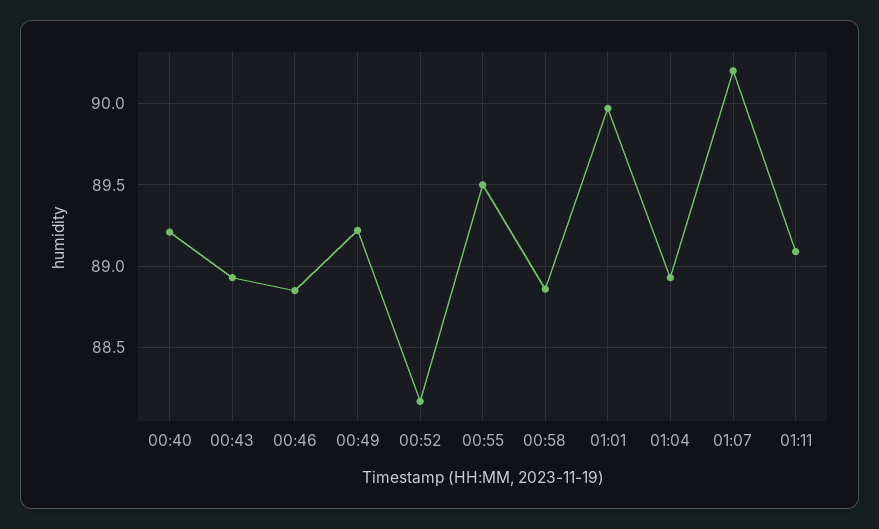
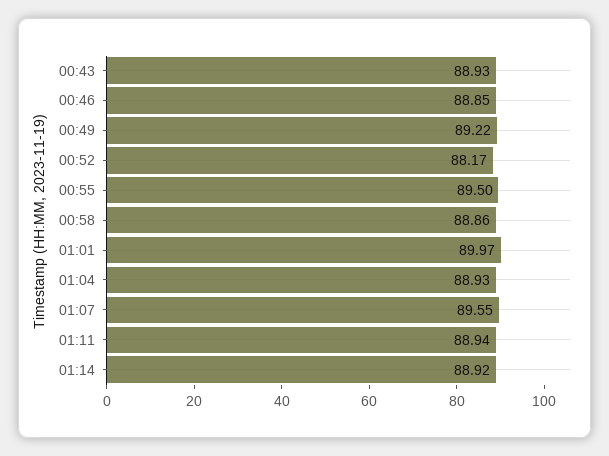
00:40: 89.2 -> none
01:07: 90.2 -> 89.55
01:11: 89.1 -> 88.94
01:14: none -> 88.92

